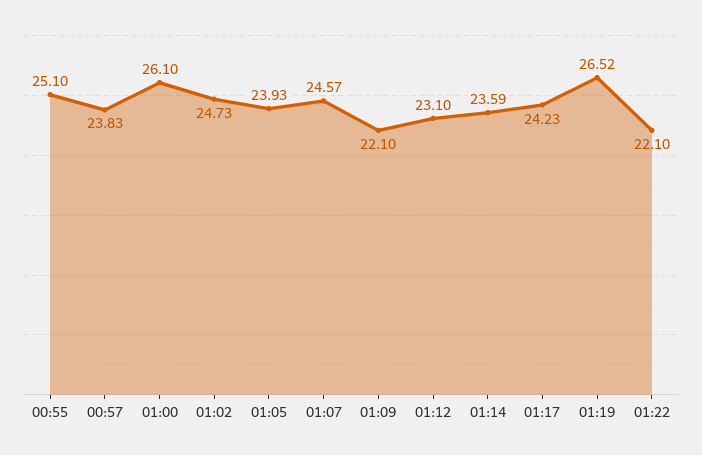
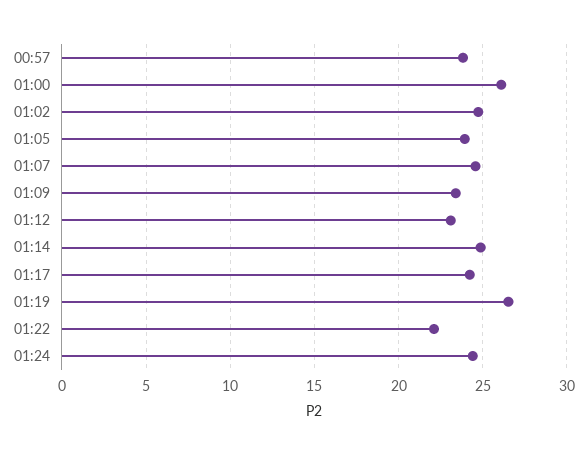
00:55: 25.1 -> none
01:09: 22.1 -> 23.5
01:14: 23.59 -> 25
01:24: none -> 24.5

